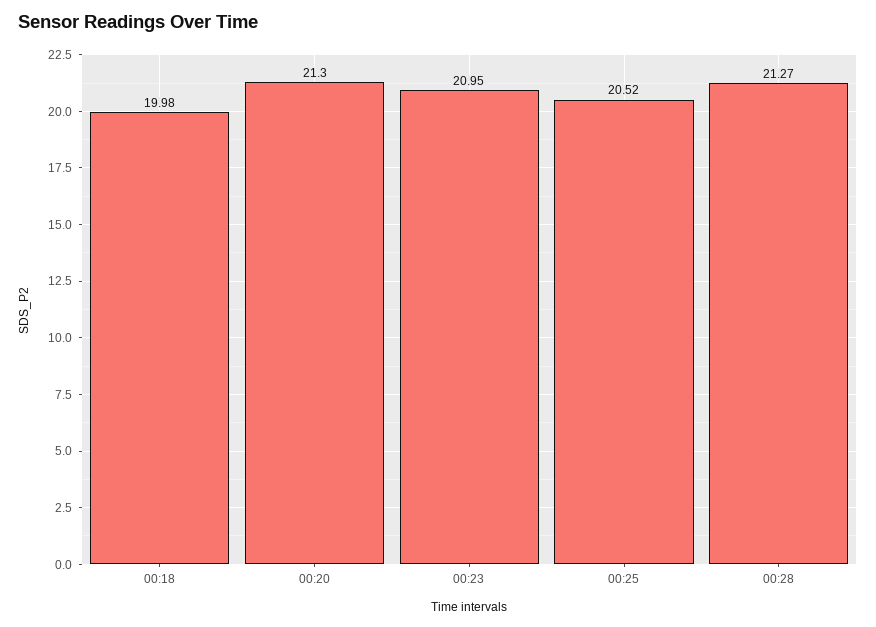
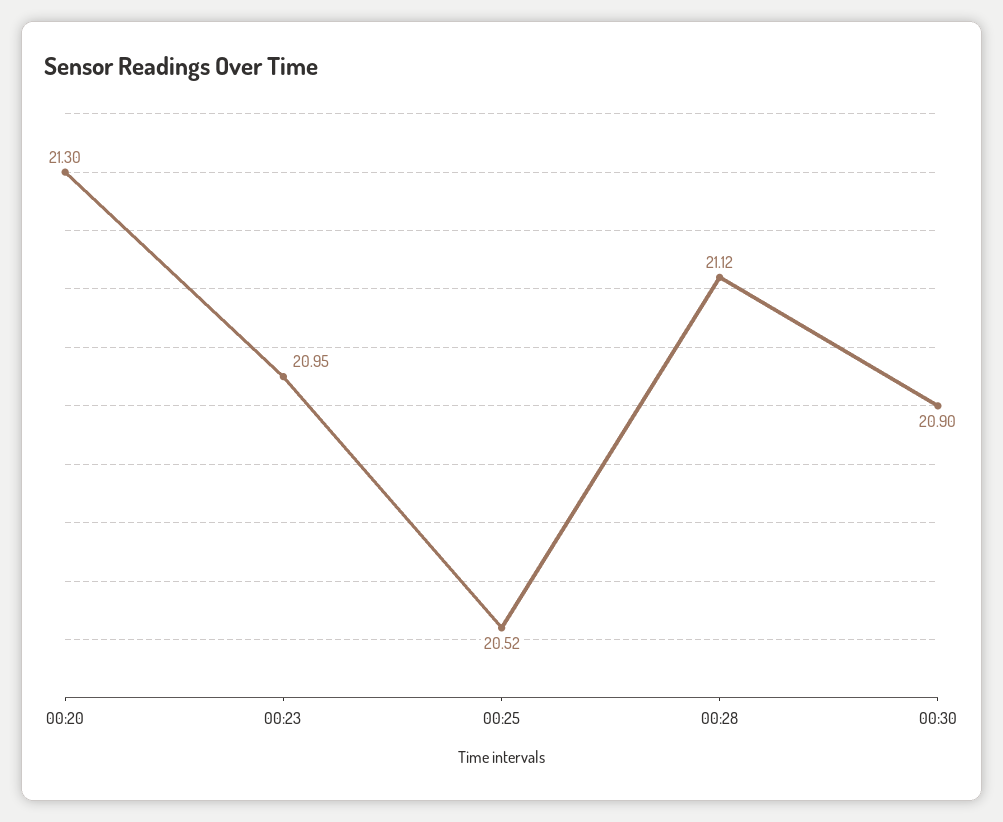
00:18: 19.98 -> none
00:28: 21.27 -> 21.12
00:30: none -> 20.9

